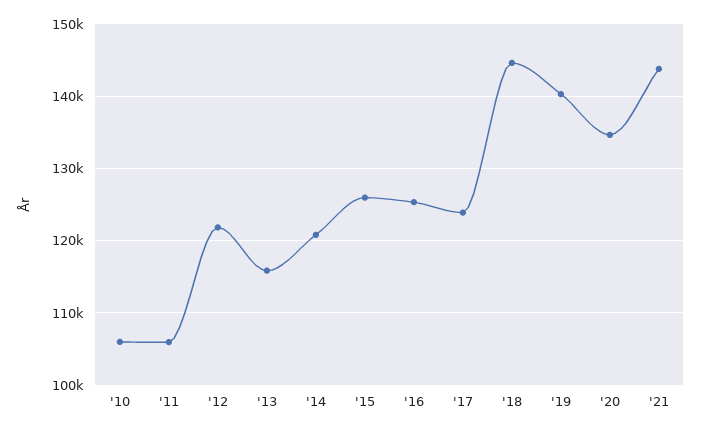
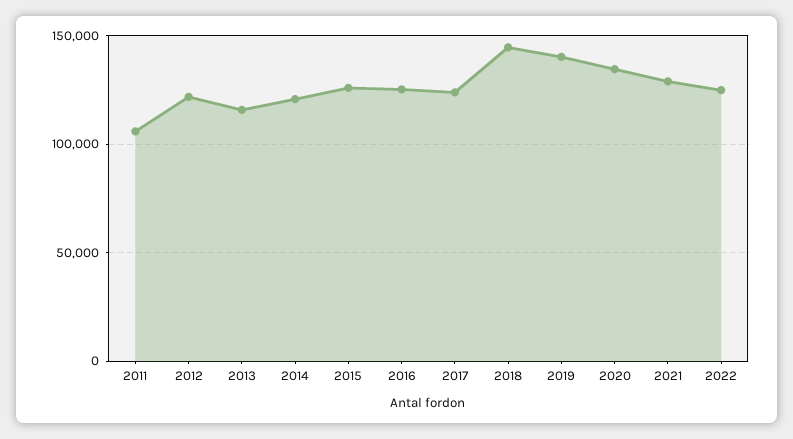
'10: 106000 -> none
'21: 144000 -> 130000
2022: none -> 125000

